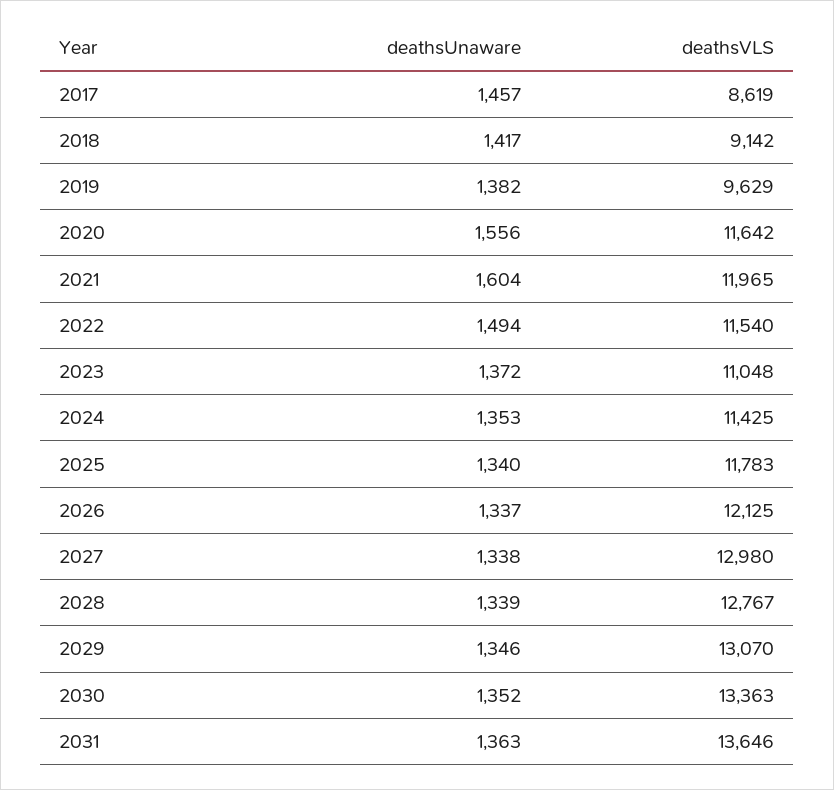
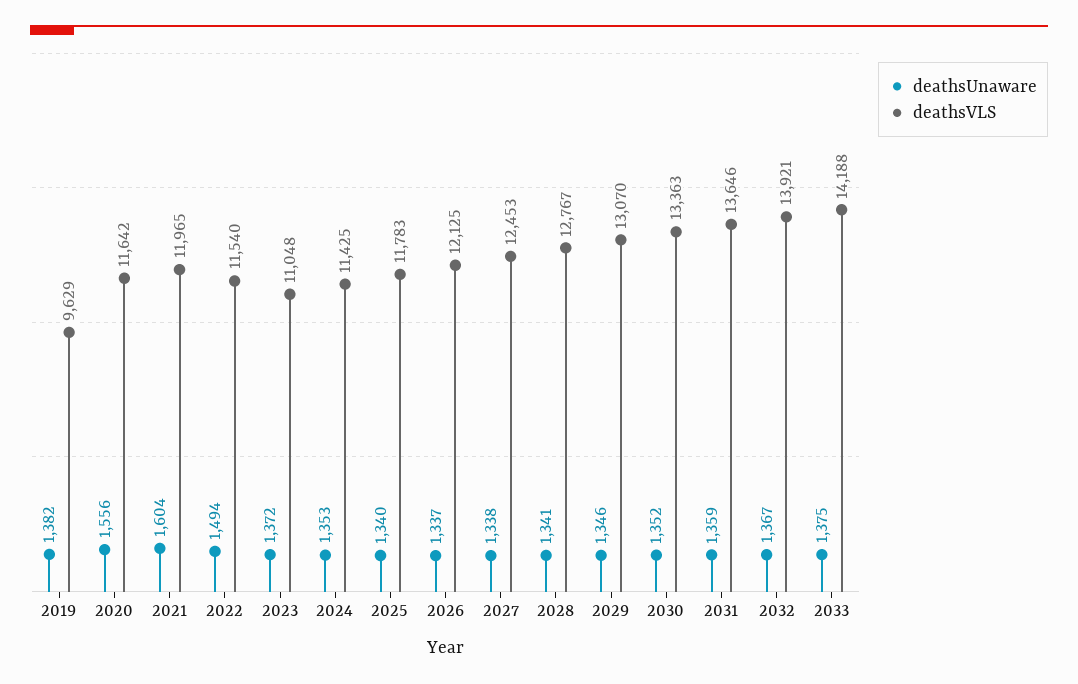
deathsUnaware, 2017: 1457 -> none
deathsVLS, 2017: 8619 -> none
deathsUnaware, 2018: 1417 -> none
deathsVLS, 2018: 9142 -> none
deathsVLS, 2027: 12980 -> 12453
deathsUnaware, 2028: 1339 -> 1341
deathsUnaware, 2031: 1363 -> 1359
deathsUnaware, 2032: none -> 1367
deathsVLS, 2032: none -> 13921
deathsUnaware, 2033: none -> 1375
deathsVLS, 2033: none -> 14188

